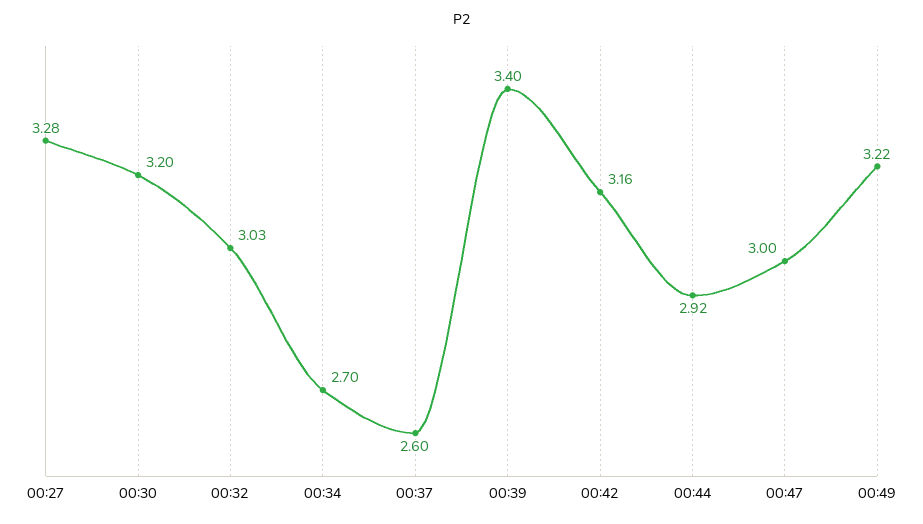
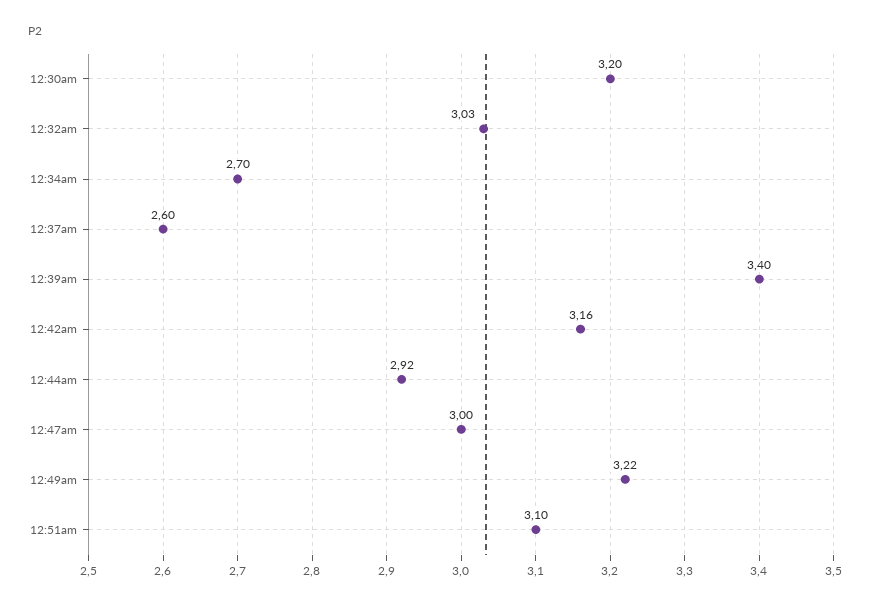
00:27: 3.28 -> none
12:51am: none -> 3.1

